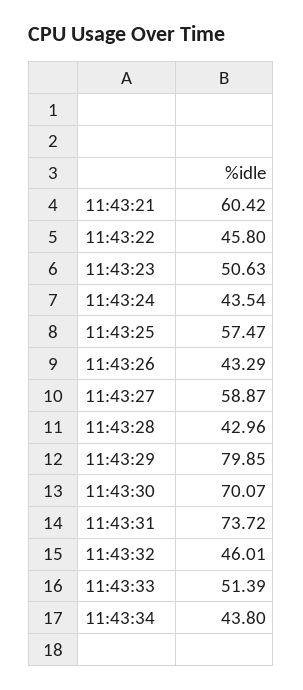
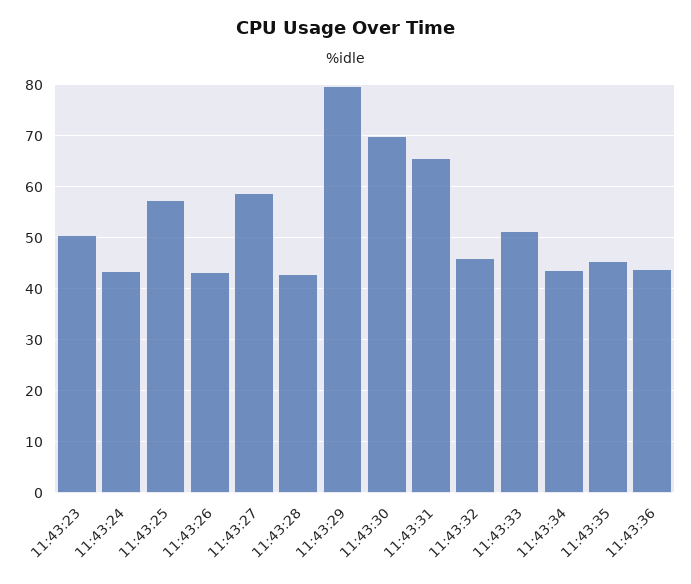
11:43:21: 60.42 -> none
11:43:22: 45.8 -> none
11:43:31: 73.72 -> 66
11:43:35: none -> 46
11:43:36: none -> 44

